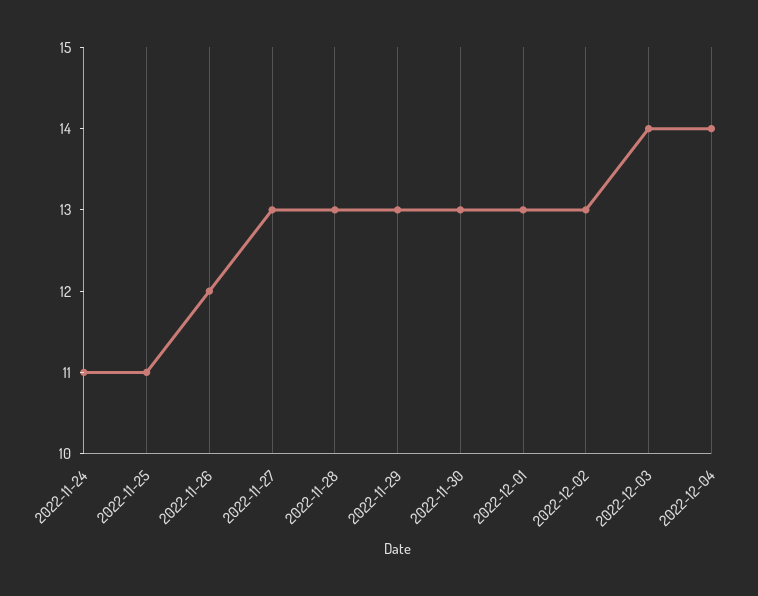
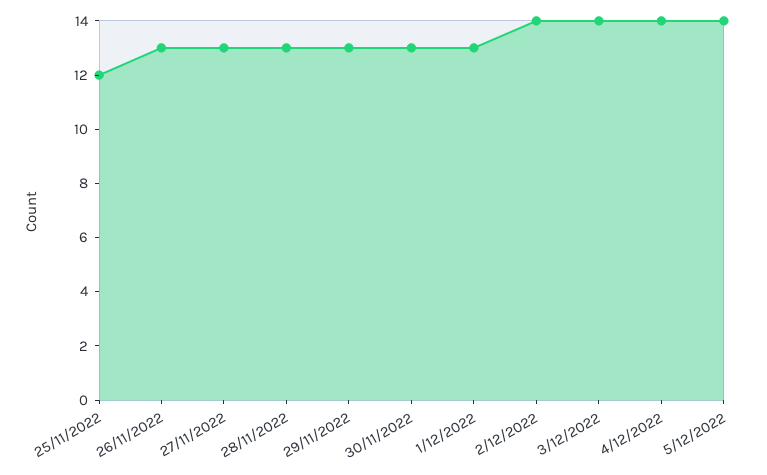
2022-11-24: 11 -> none
2022-11-25: 11 -> 12
2022-11-26: 12 -> 13
2022-12-02: 13 -> 14
5/12/2022: none -> 14

